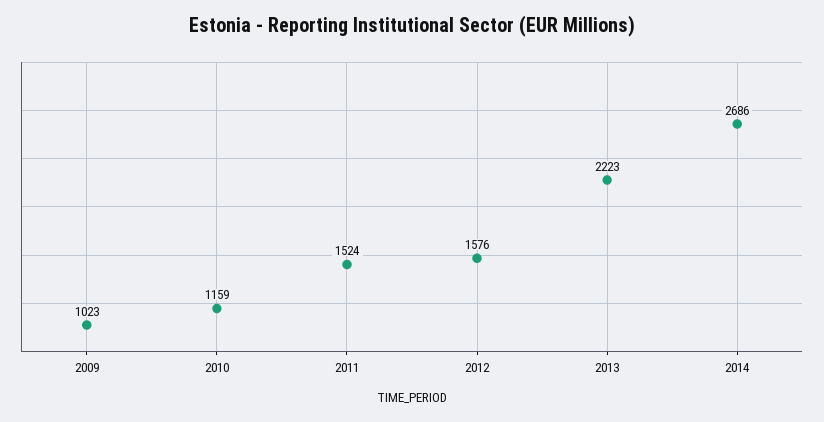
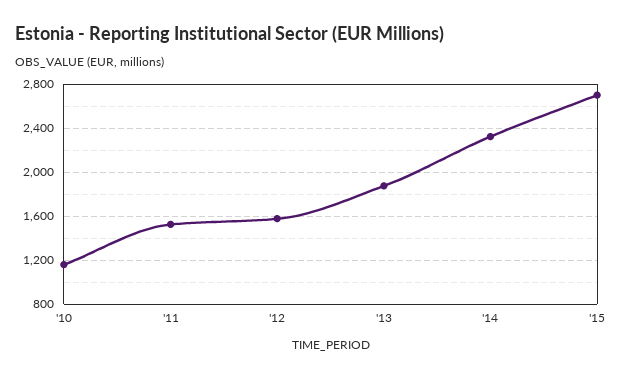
2009: 1023 -> none
2013: 2223 -> 1900
2014: 2686 -> 2300
'15: none -> 2700

